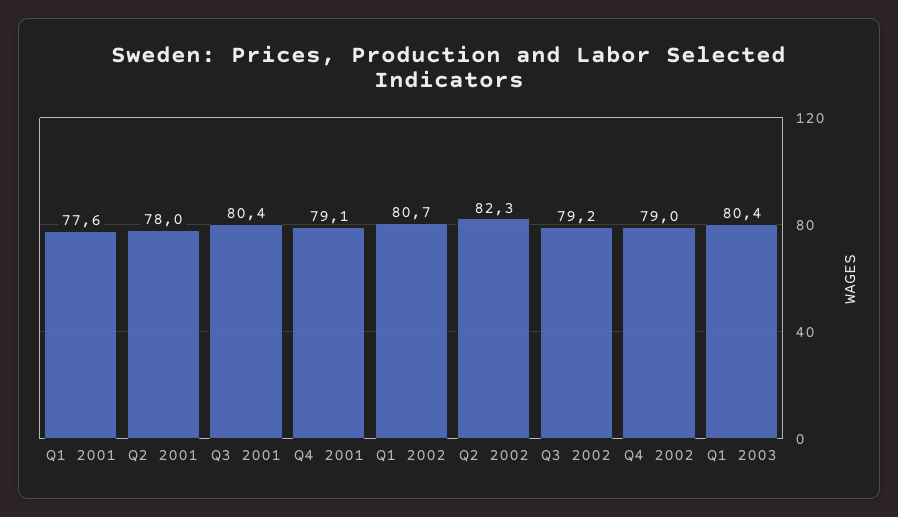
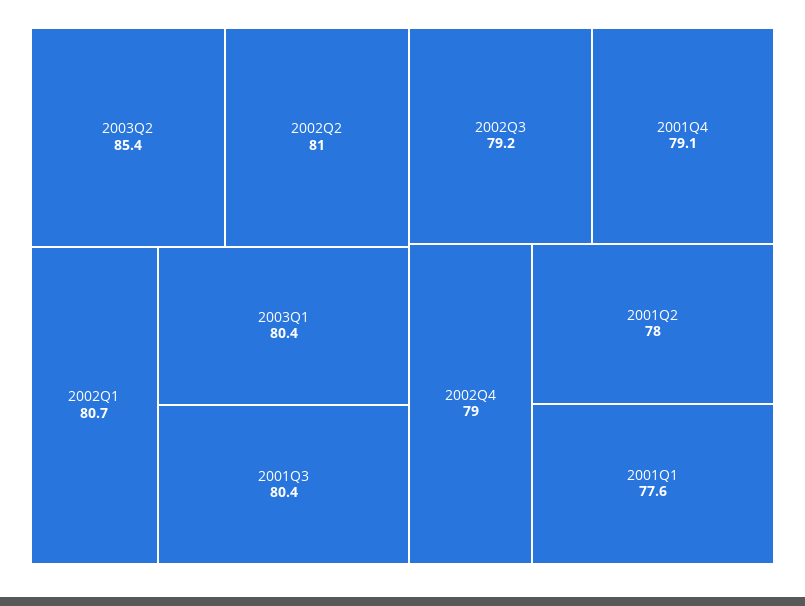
Q2 2002: 82.3 -> 81
2003Q2: none -> 85.4

